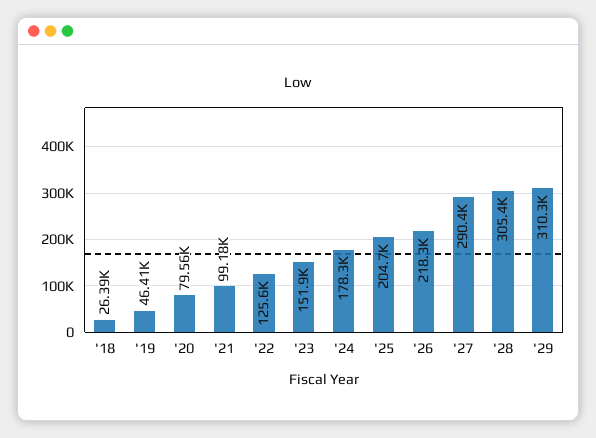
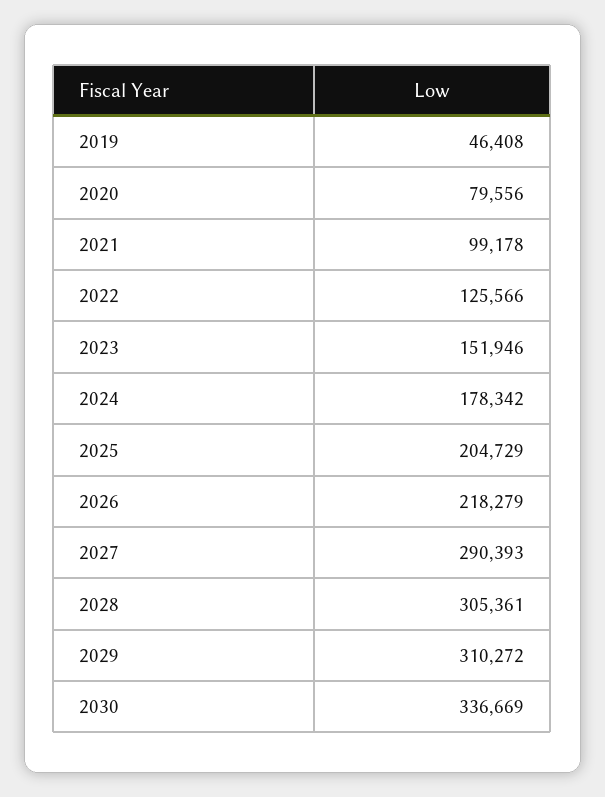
'18: 26390 -> none
2030: none -> 336669

